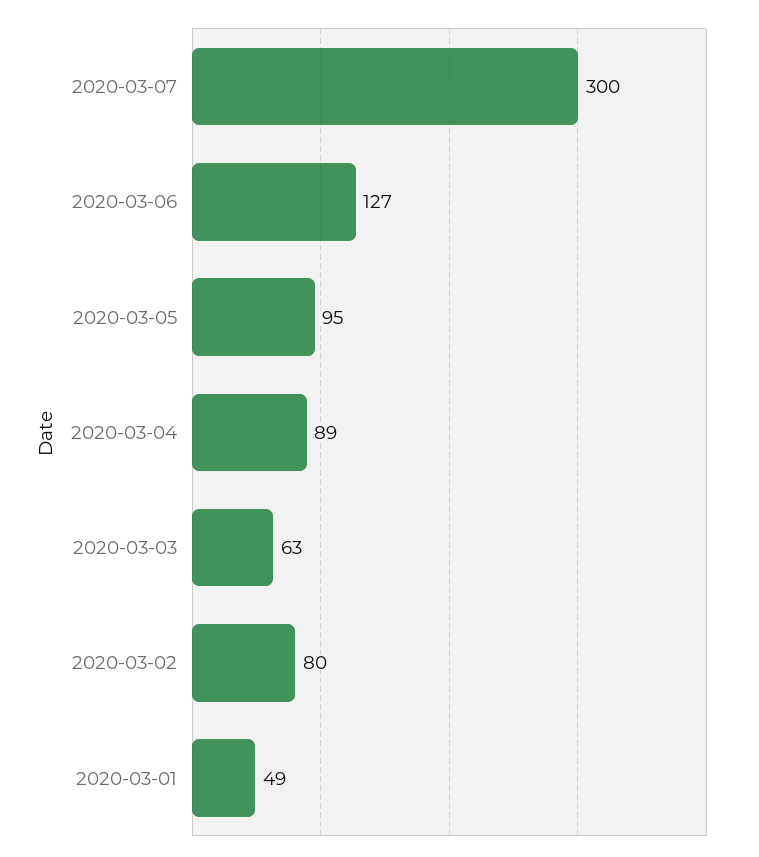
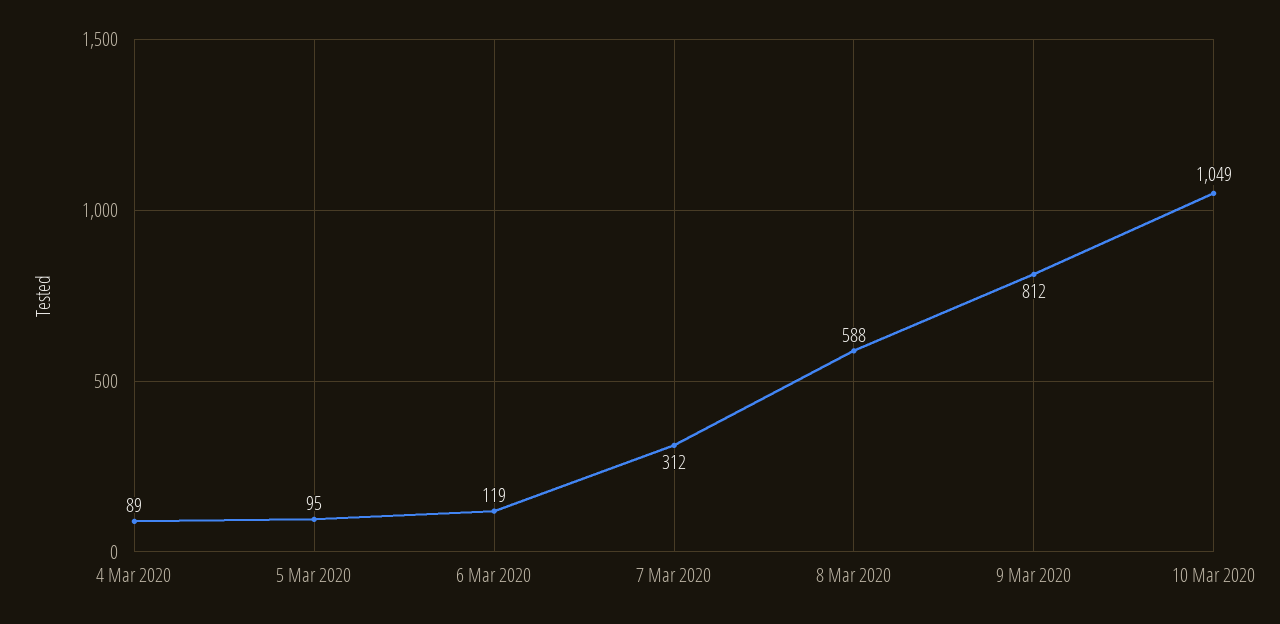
2020-03-07: 300 -> 312
2020-03-06: 127 -> 119
2020-03-03: 63 -> none
2020-03-02: 80 -> none
2020-03-01: 49 -> none
8 Mar 2020: none -> 588
9 Mar 2020: none -> 812
10 Mar 2020: none -> 1049

